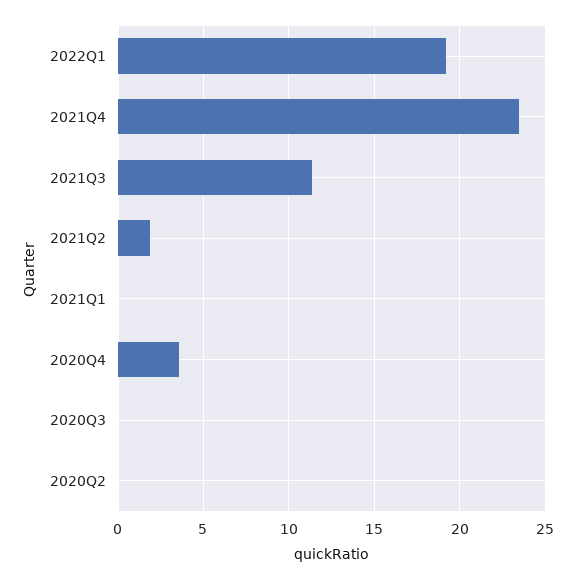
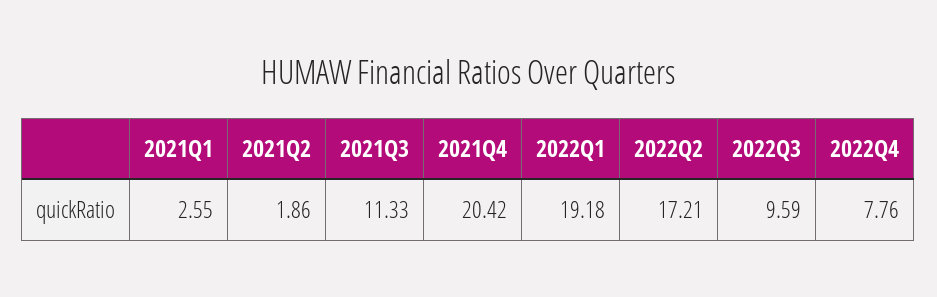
2021Q4: 23.5 -> 20.42
2021Q1: 0 -> 2.55
2020Q4: 3.5 -> none
2020Q3: 0 -> none
2020Q2: 0 -> none
2022Q2: none -> 17.21
2022Q3: none -> 9.59
2022Q4: none -> 7.76

